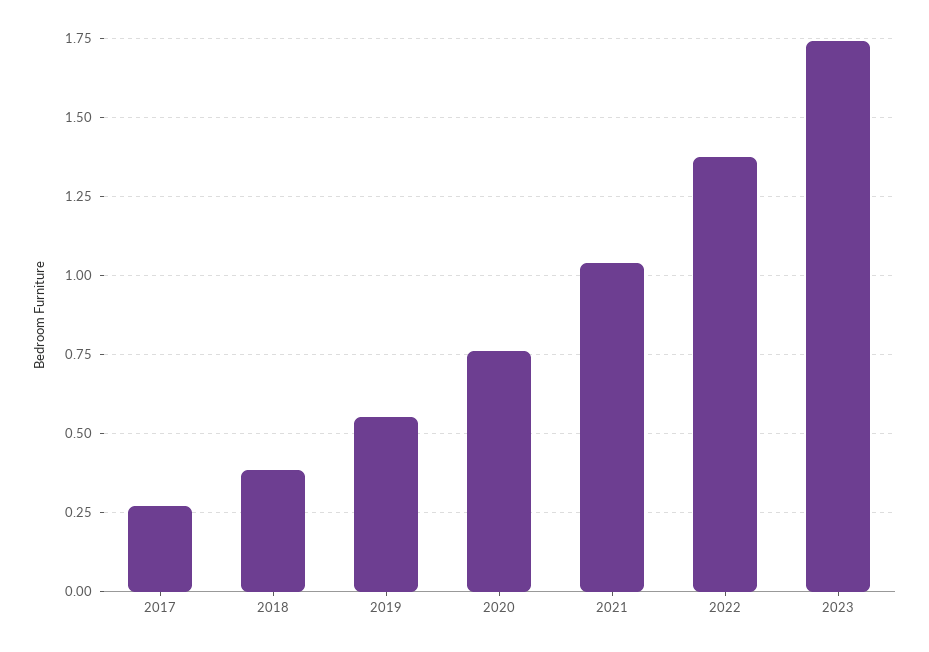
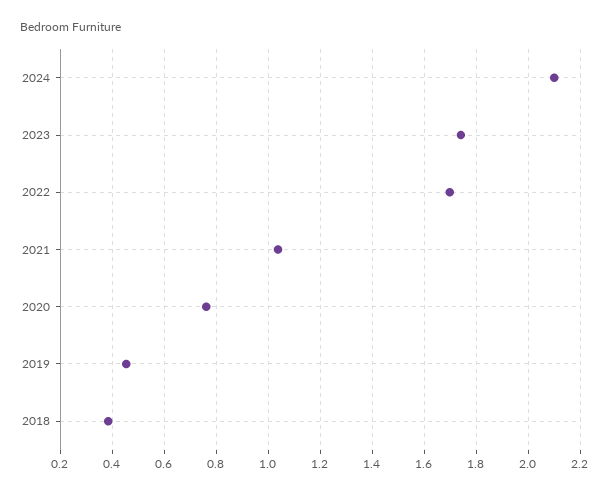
2017: 0.275 -> none
2019: 0.55 -> 0.45
2022: 1.375 -> 1.7
2024: none -> 2.1

